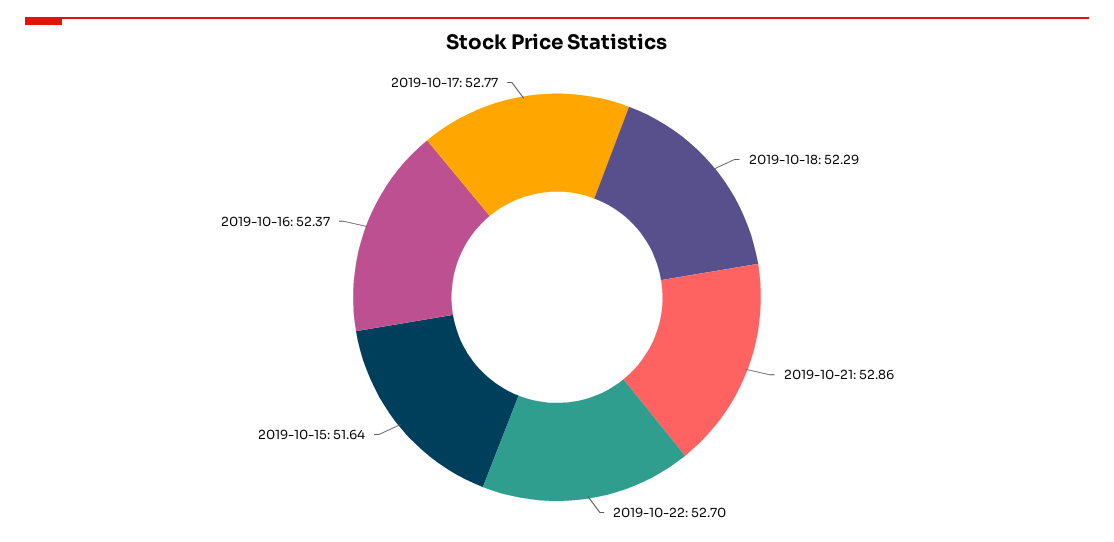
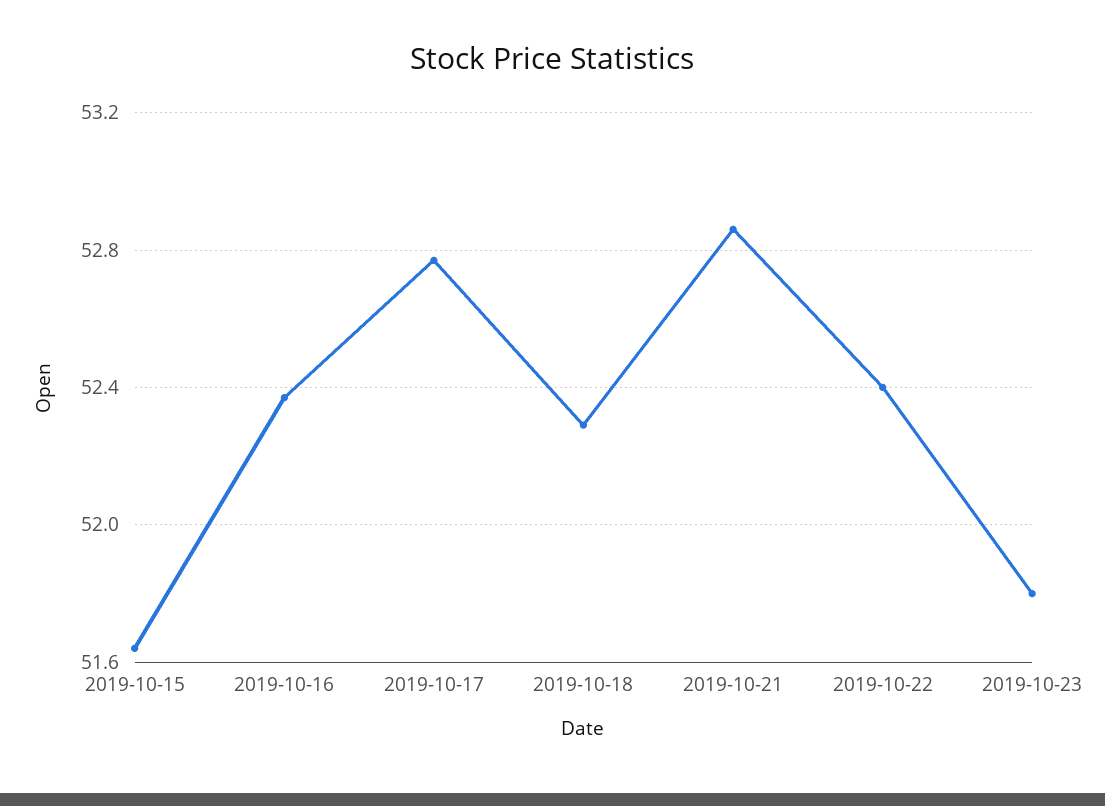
2019-10-22: 52.7 -> 52.4
2019-10-23: none -> 51.8

